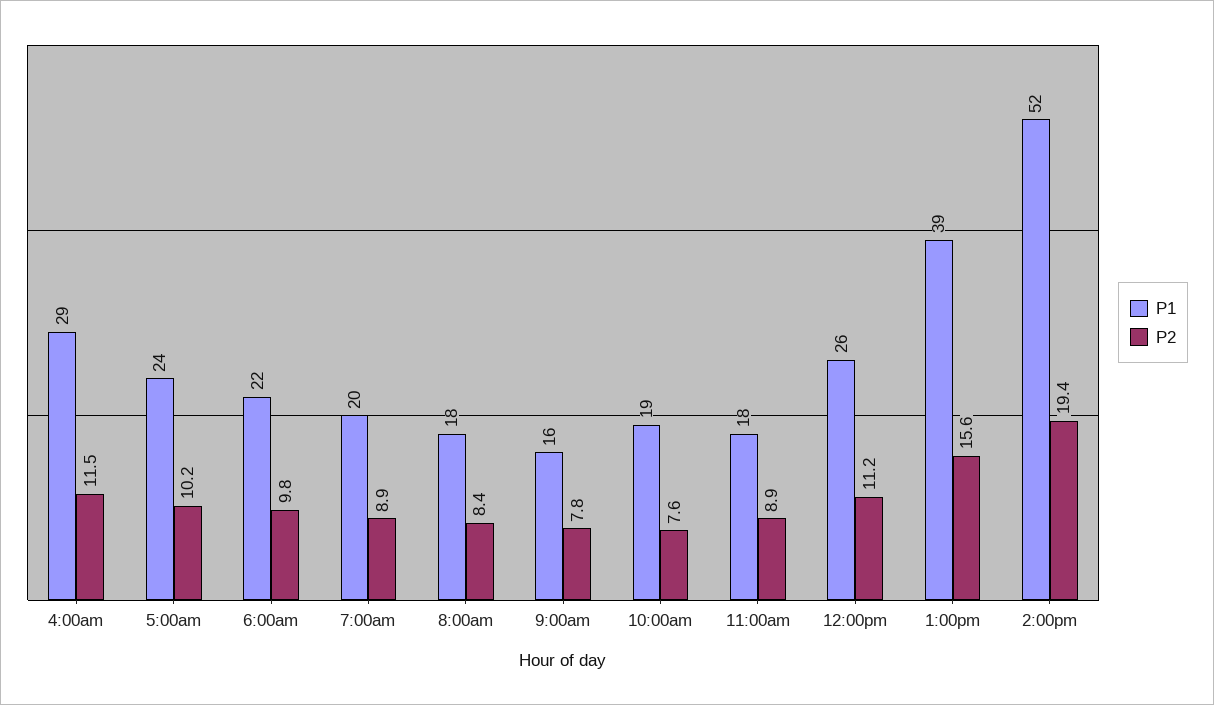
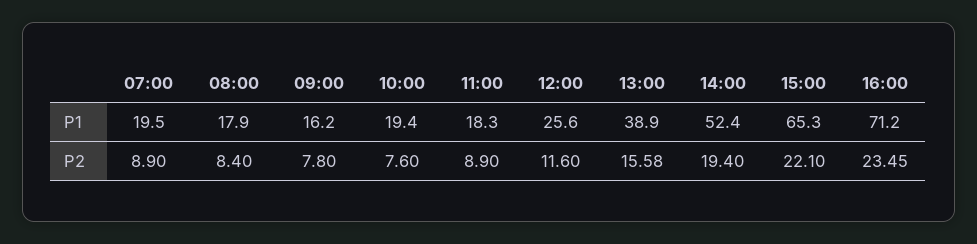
P1, 4:00am: 29 -> none
P2, 4:00am: 11.5 -> none
P1, 5:00am: 24 -> none
P2, 5:00am: 10.2 -> none
P1, 6:00am: 22 -> none
P2, 6:00am: 9.8 -> none
P2, 12:00pm: 11.2 -> 11.6
P1, 15:00: none -> 65.3
P1, 16:00: none -> 71.2
P2, 15:00: none -> 22.1
P2, 16:00: none -> 23.45

